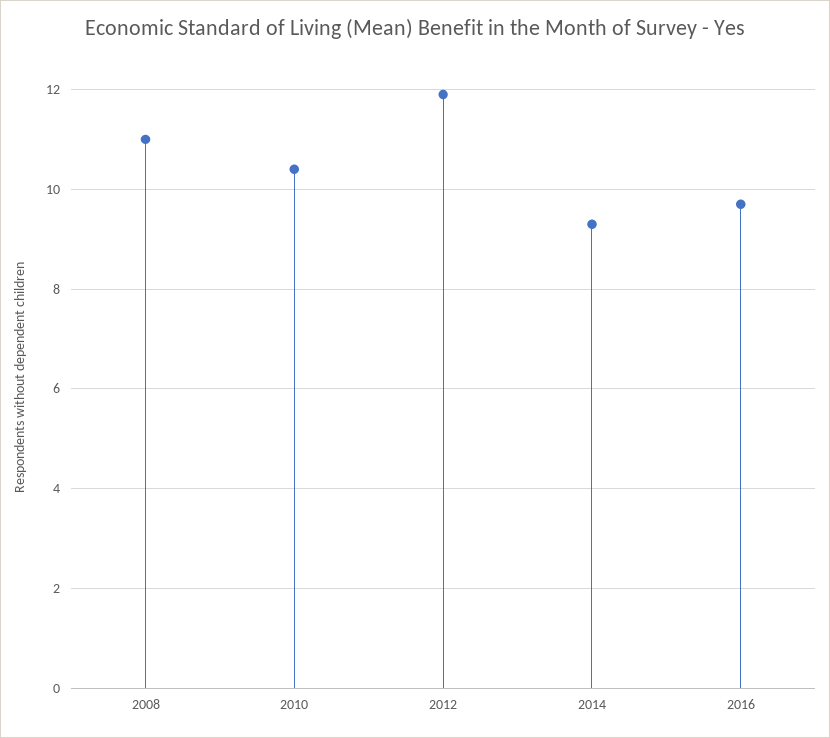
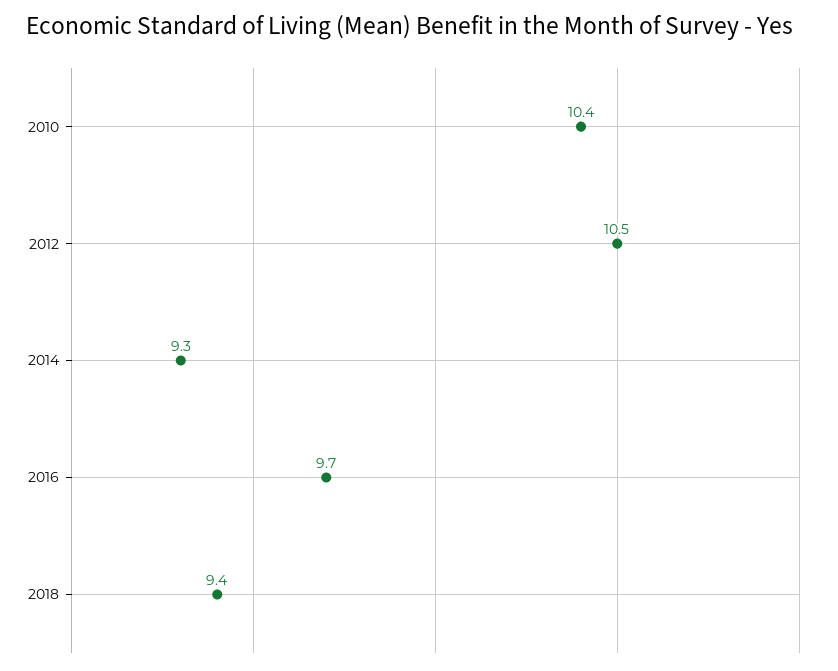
2008: 11 -> none
2012: 12 -> 10.5
2018: none -> 9.4

